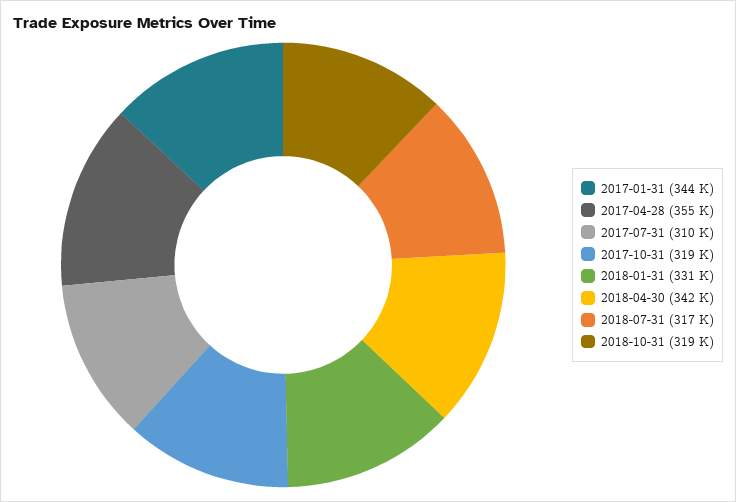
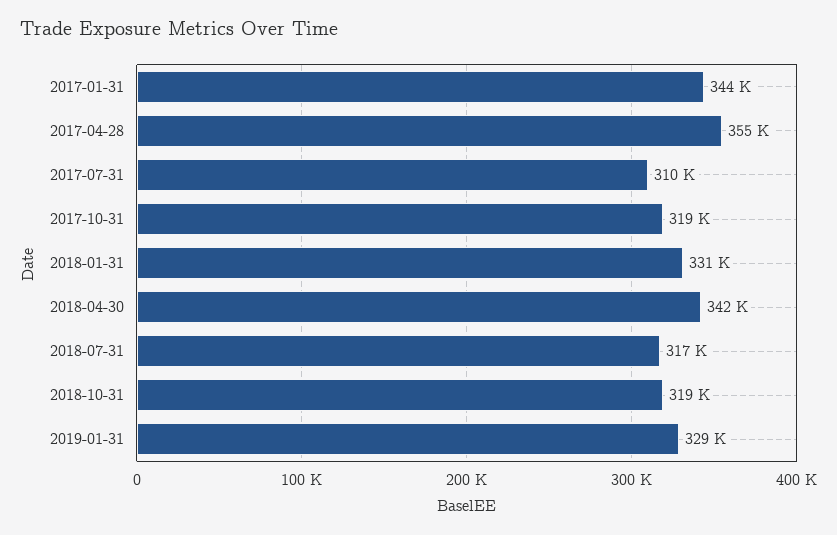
2019-01-31: none -> 329000

